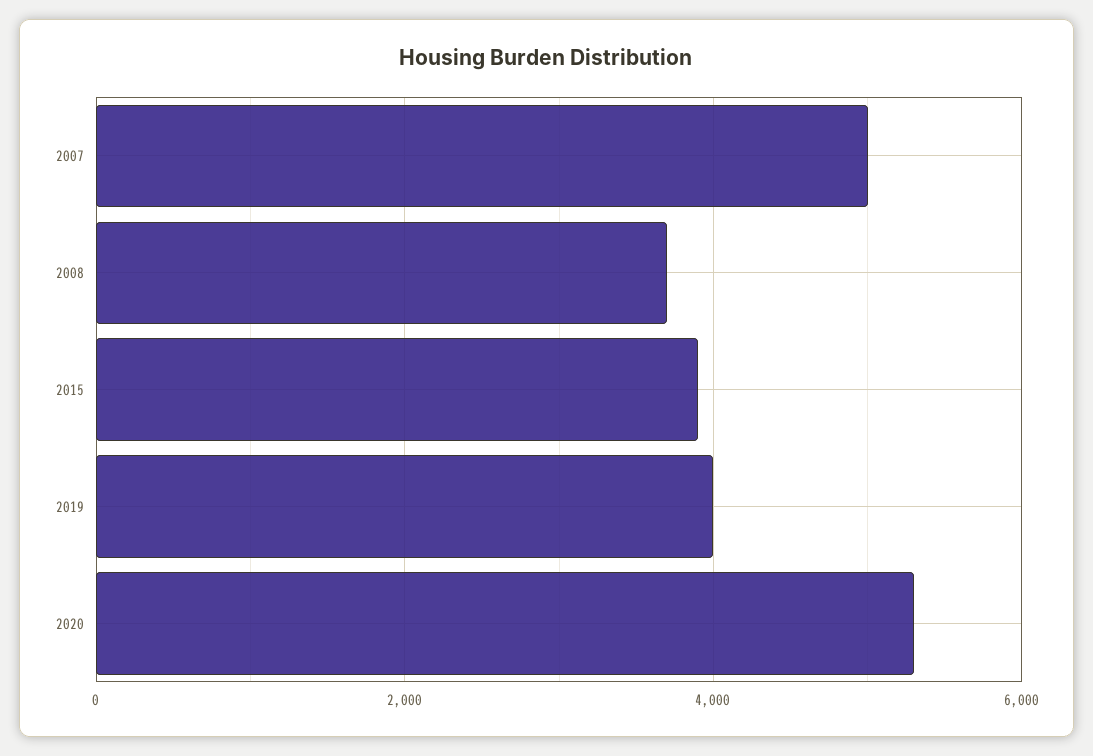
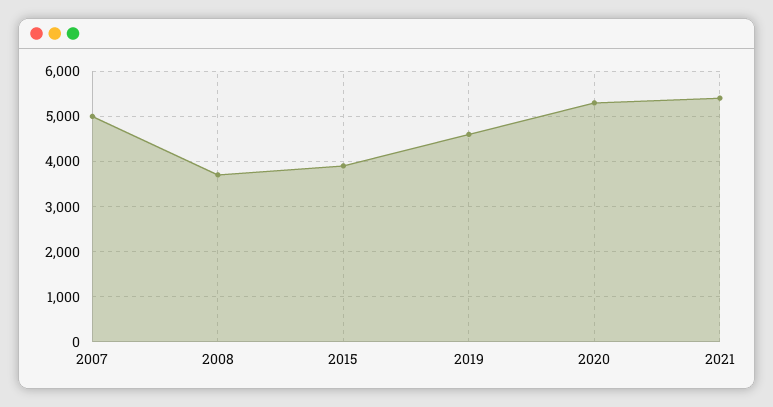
2019: 4000 -> 4600
2021: none -> 5400

